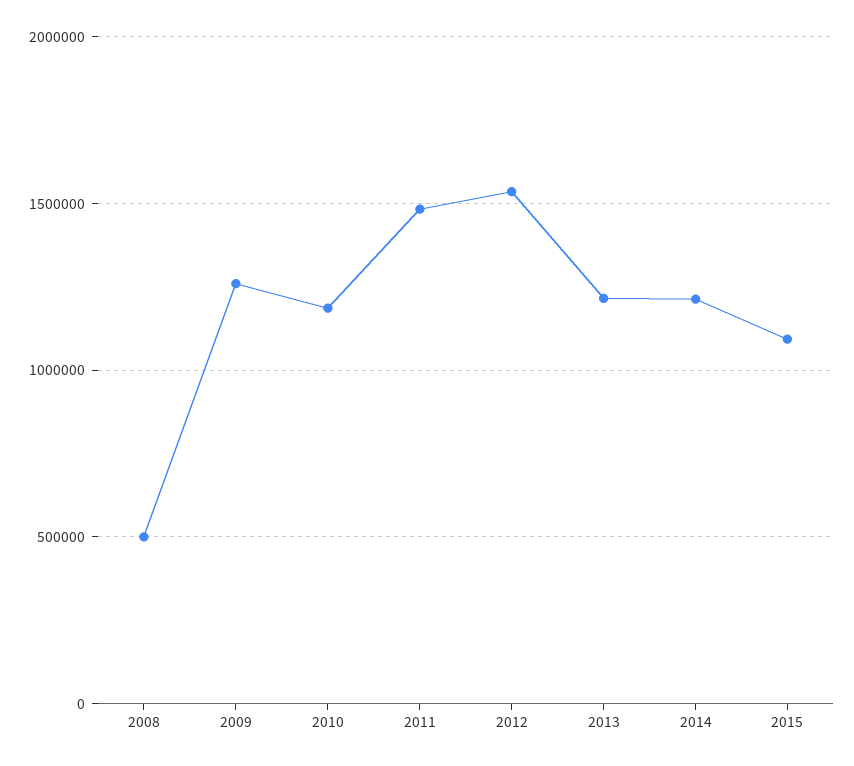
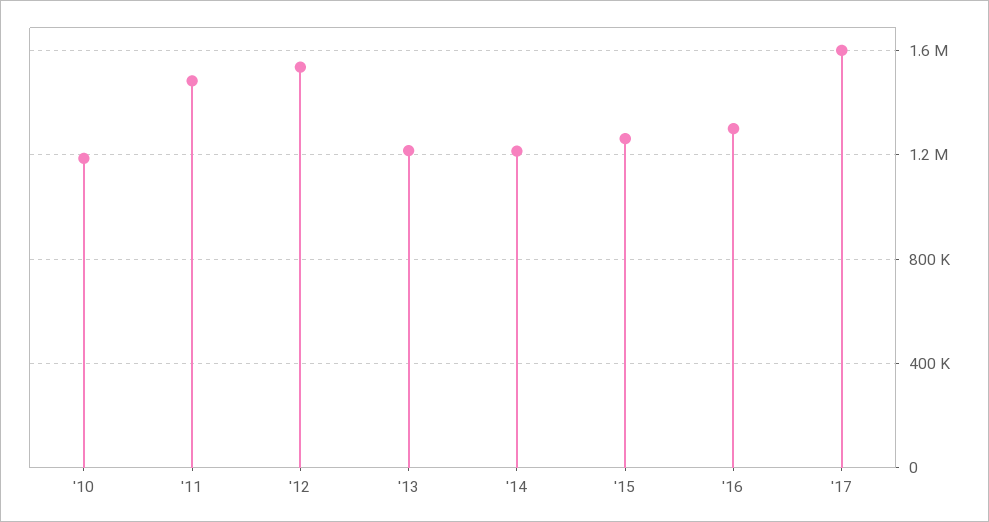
2008: 500000 -> none
2009: 1250000 -> none
2015: 1100000 -> 1250000
'16: none -> 1300000
'17: none -> 1600000

